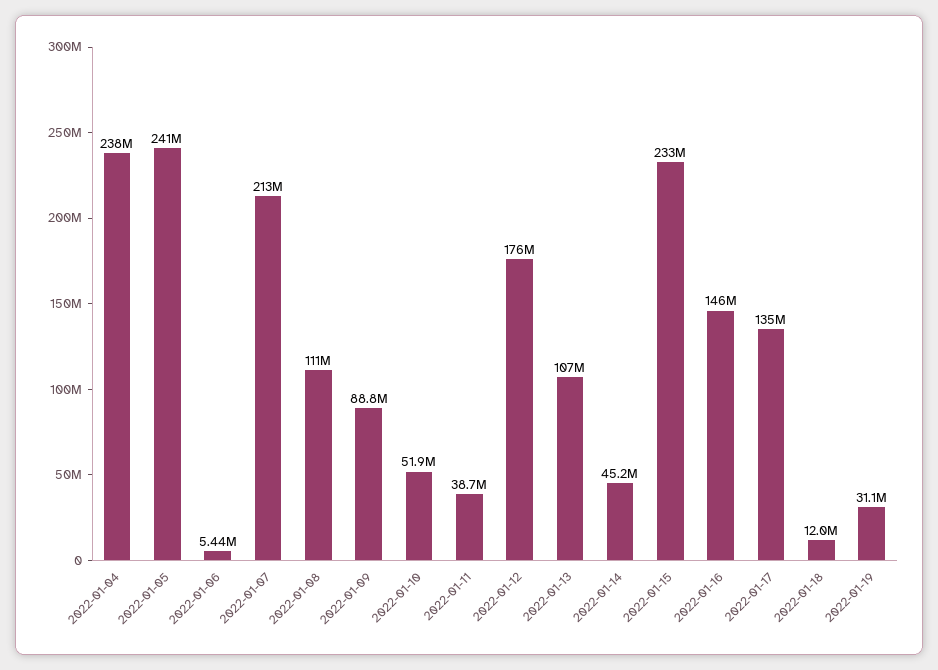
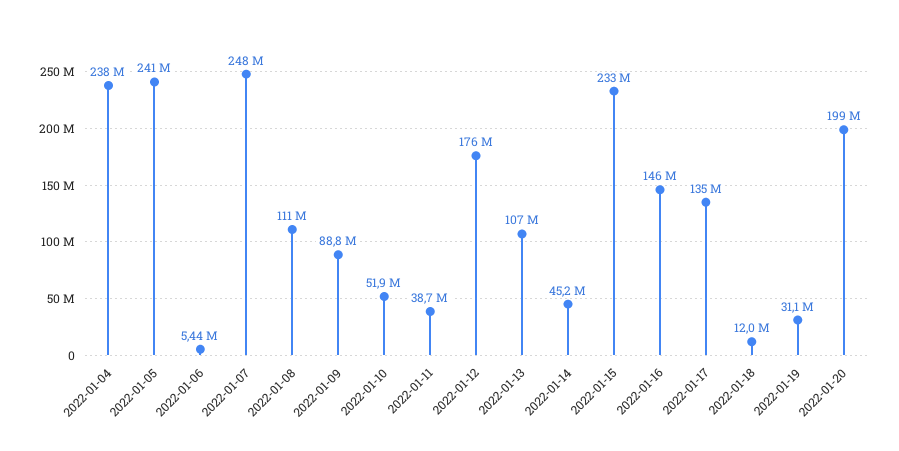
2022-01-07: 213000000 -> 248000000
2022-01-20: none -> 199000000

